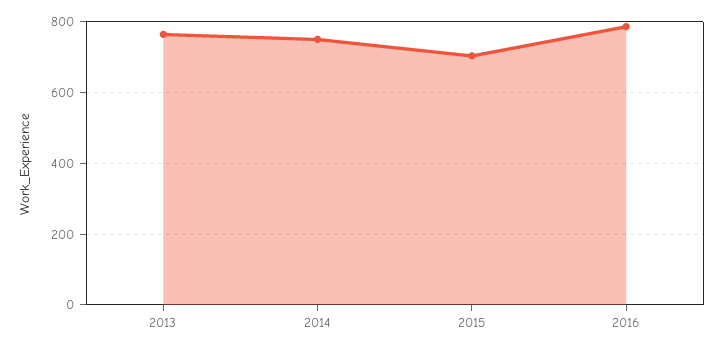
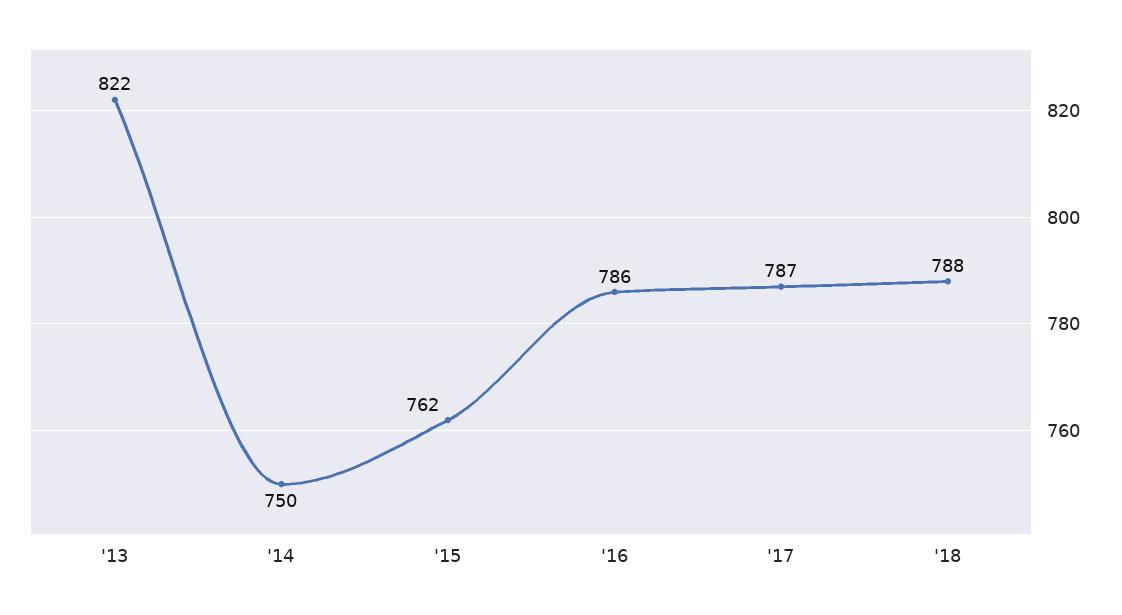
2013: 760 -> 822
2015: 700 -> 762
'17: none -> 787
'18: none -> 788

